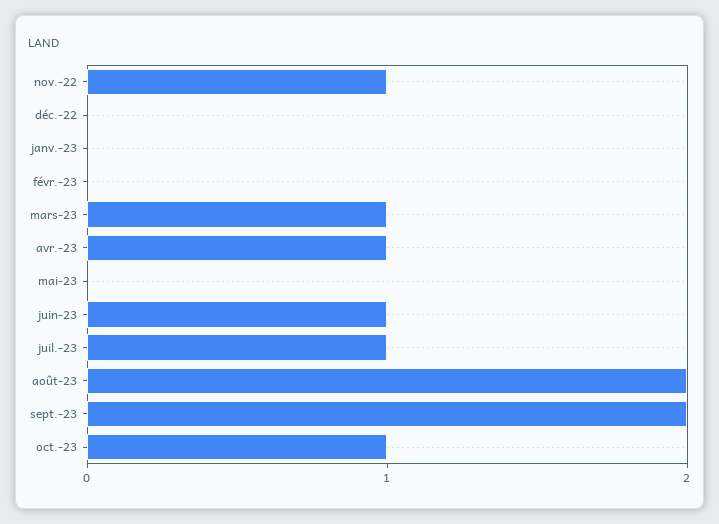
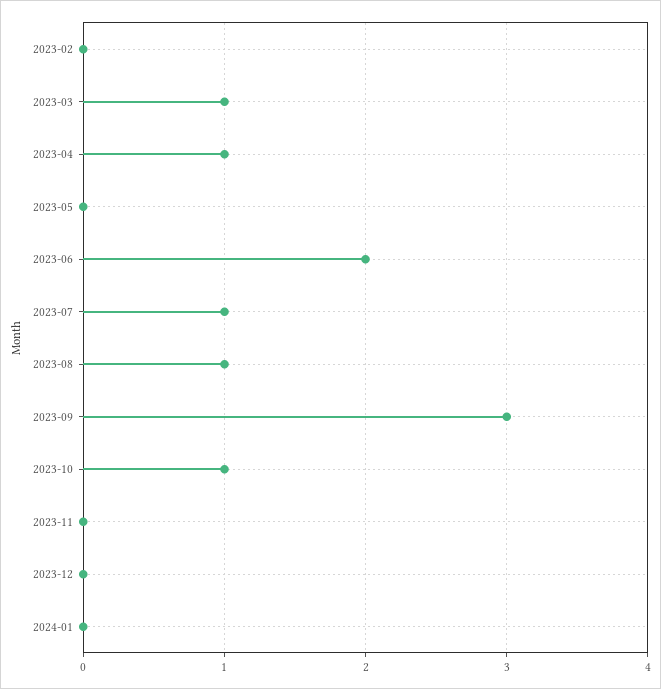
nov.-22: 1 -> none
déc.-22: 0 -> none
janv.-23: 0 -> none
juin-23: 1 -> 2
août-23: 2 -> 1
sept.-23: 2 -> 3
2023-11: none -> 0
2023-12: none -> 0
2024-01: none -> 0

